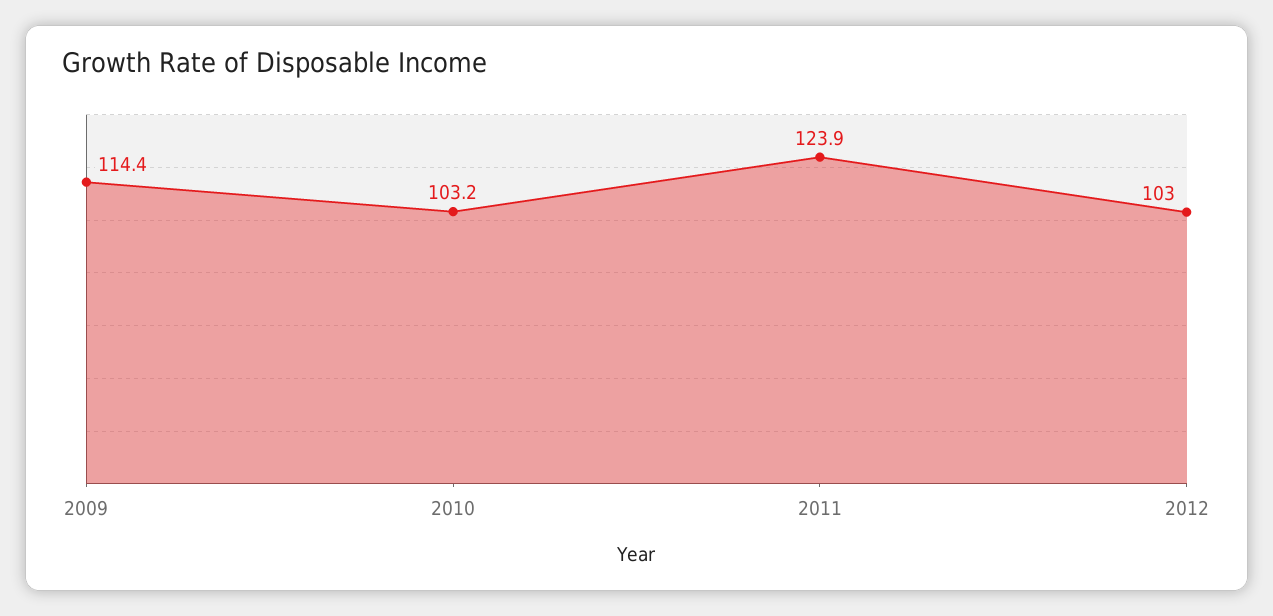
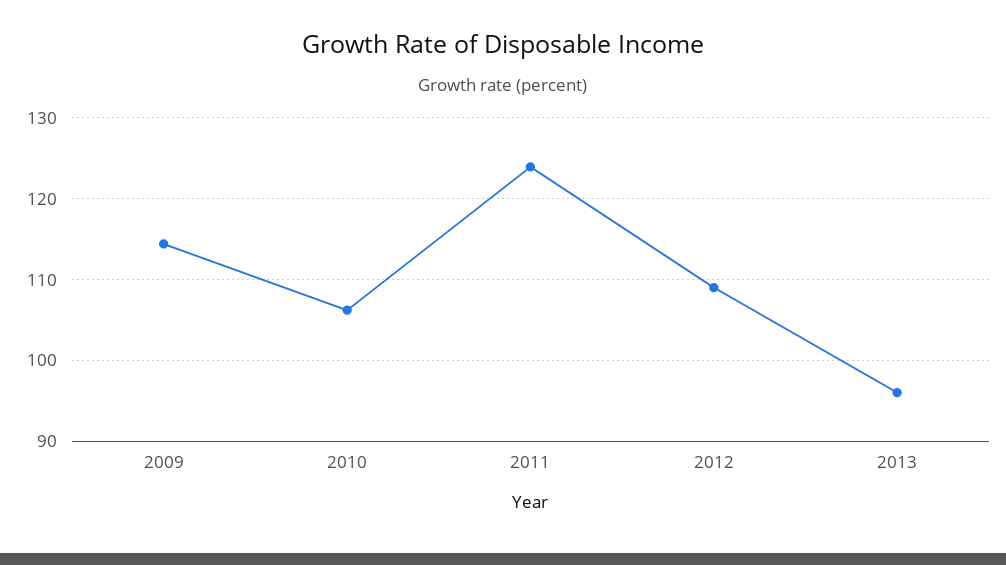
2010: 103.2 -> 106
2012: 103 -> 109
2013: none -> 96

